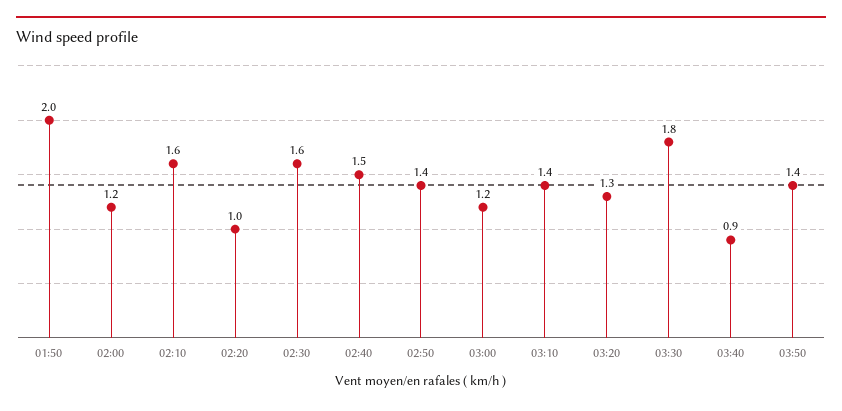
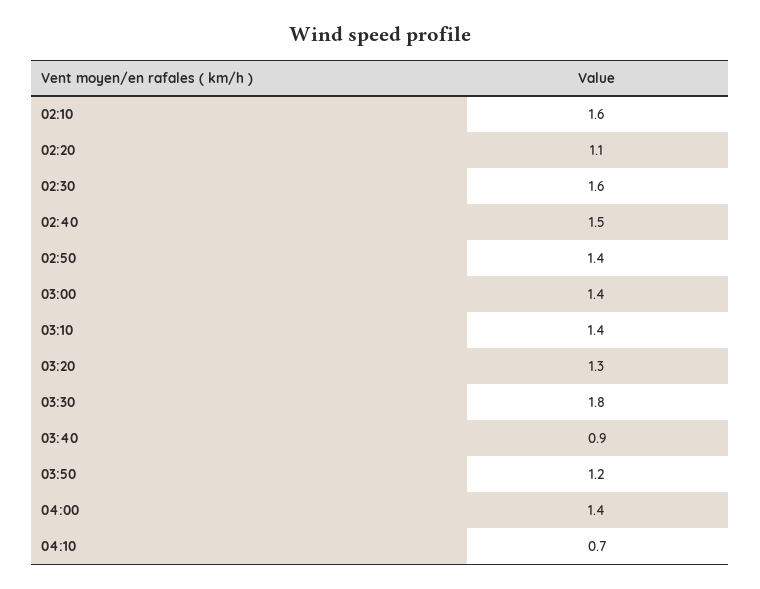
01:50: 2 -> none
02:00: 1.2 -> none
02:20: 1 -> 1.1
03:00: 1.2 -> 1.4
03:50: 1.4 -> 1.2
04:00: none -> 1.4
04:10: none -> 0.7

